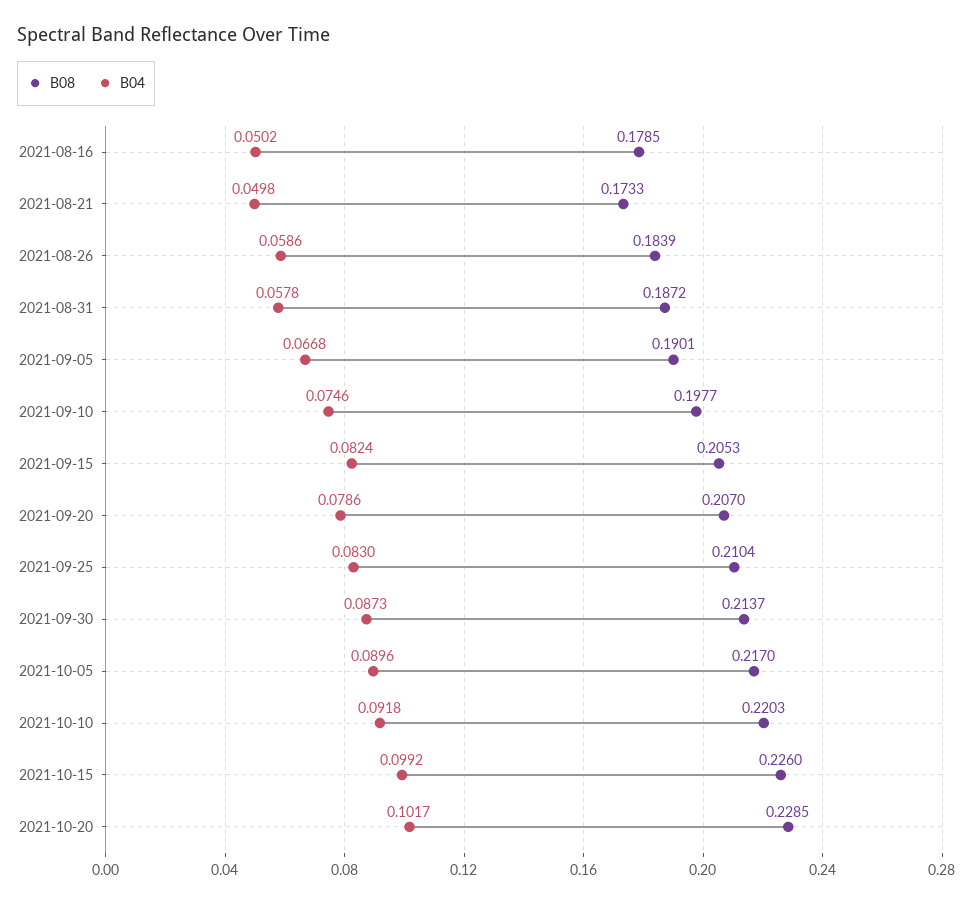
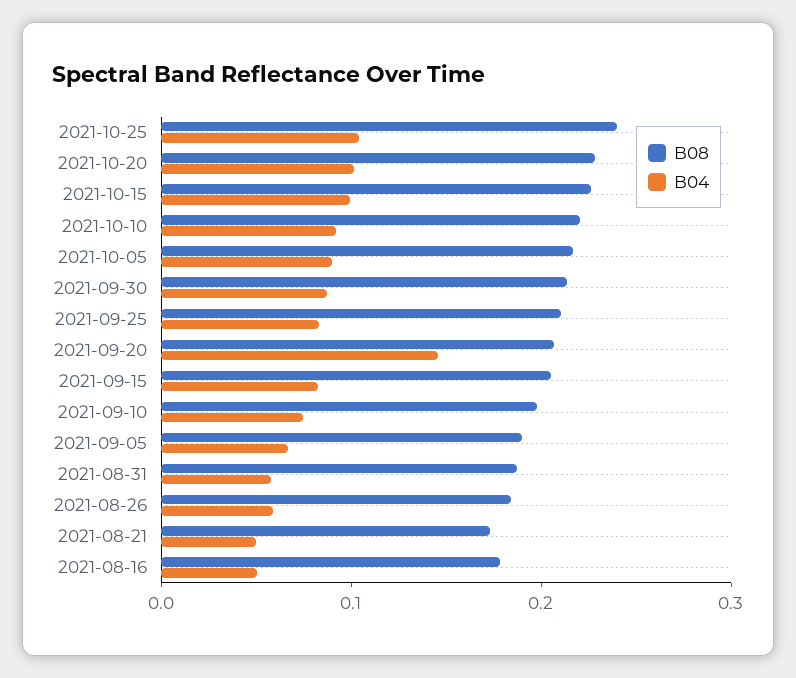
B04, 2021-09-20: 0.0786 -> 0.14
B08, 2021-10-25: none -> 0.24
B04, 2021-10-25: none -> 0.1

